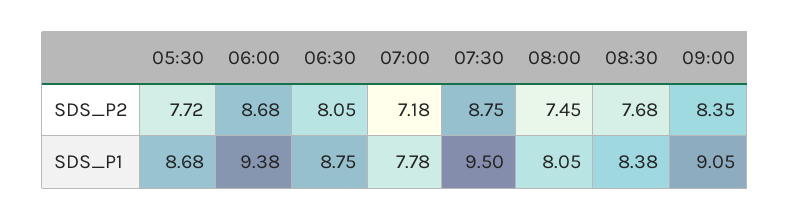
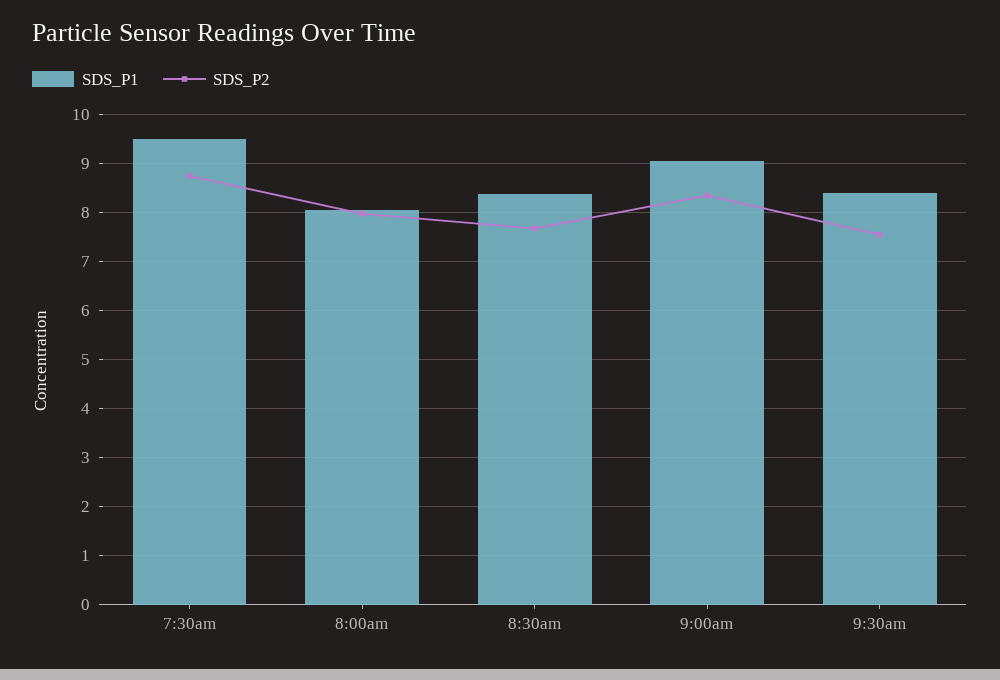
SDS_P2, 05:30: 7.72 -> none
SDS_P2, 06:00: 8.68 -> none
SDS_P2, 06:30: 8.05 -> none
SDS_P2, 07:00: 7.18 -> none
SDS_P2, 08:00: 7.45 -> 8
SDS_P1, 05:30: 8.68 -> none
SDS_P1, 06:00: 9.38 -> none
SDS_P1, 06:30: 8.75 -> none
SDS_P1, 07:00: 7.78 -> none
SDS_P1, 9:30am: none -> 8.4
SDS_P2, 9:30am: none -> 7.6

